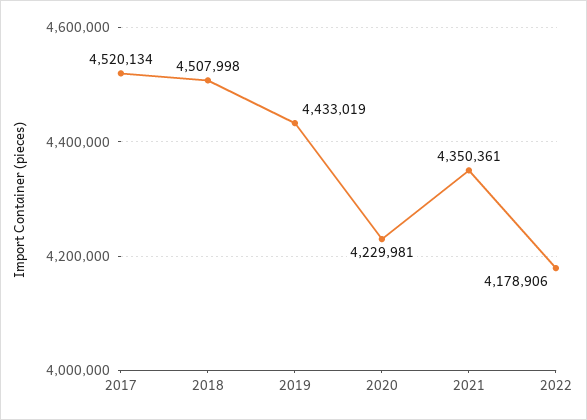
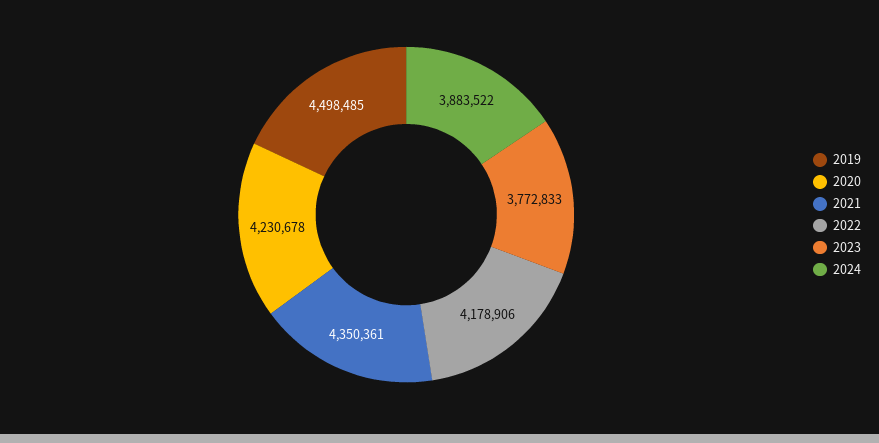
2017: 4520134 -> none
2018: 4507998 -> none
2019: 4433019 -> 4498485
2020: 4229981 -> 4230678
2023: none -> 3772833
2024: none -> 3883522

